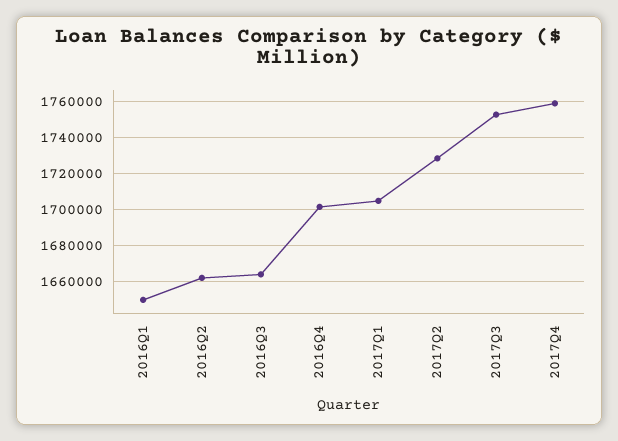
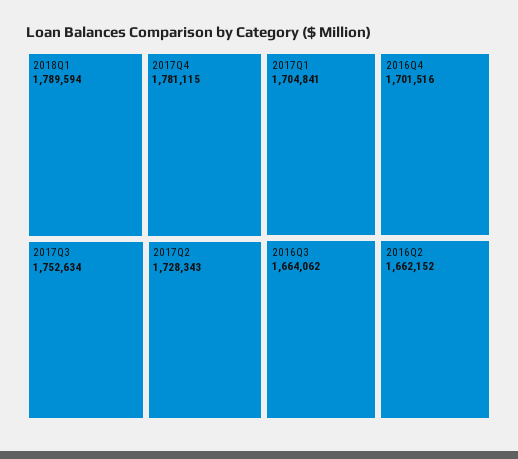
2016Q1: 1650000 -> none
2017Q4: 1760000 -> 1781115
2018Q1: none -> 1789594

